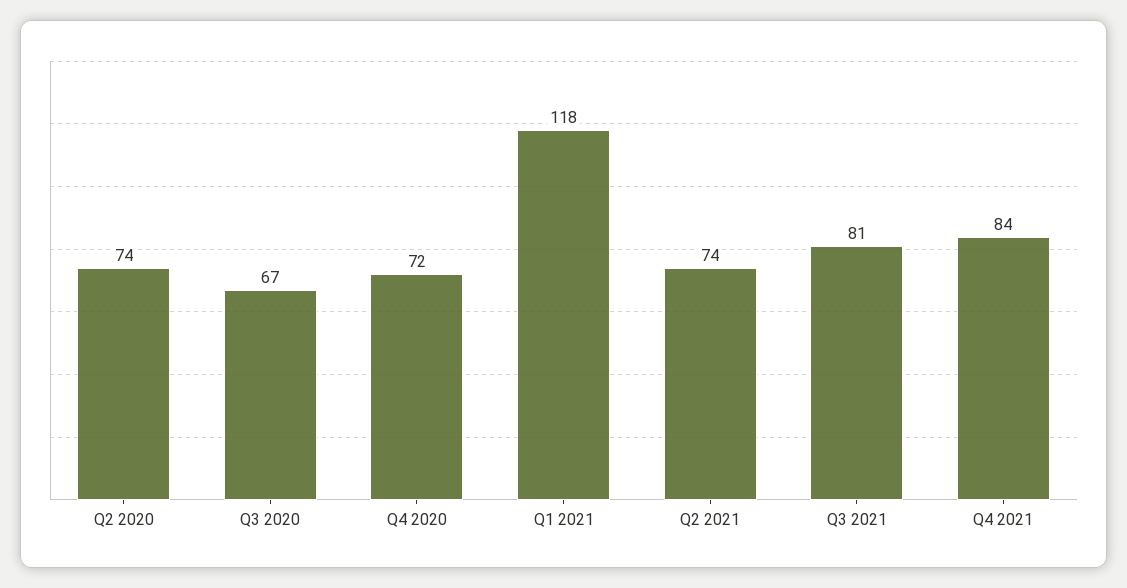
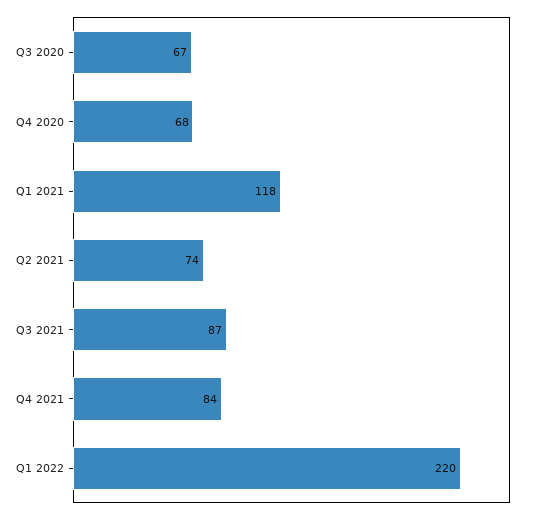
Q2 2020: 74 -> none
Q4 2020: 72 -> 68
Q3 2021: 81 -> 87
Q1 2022: none -> 220

